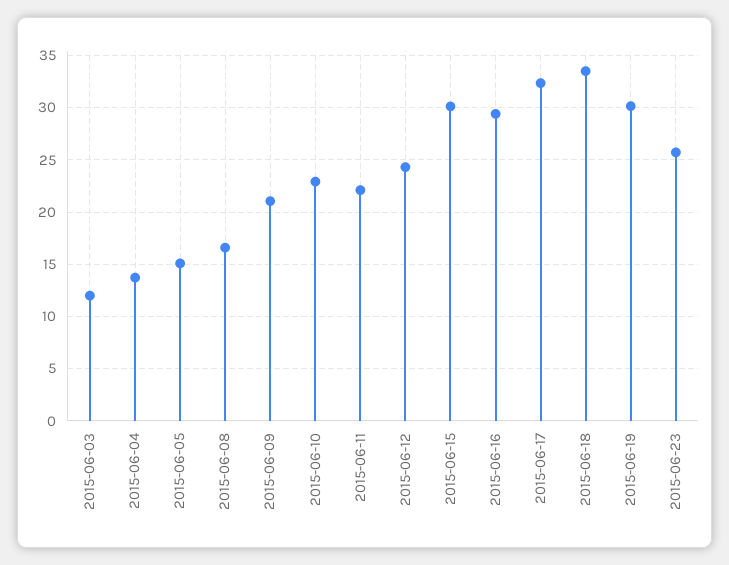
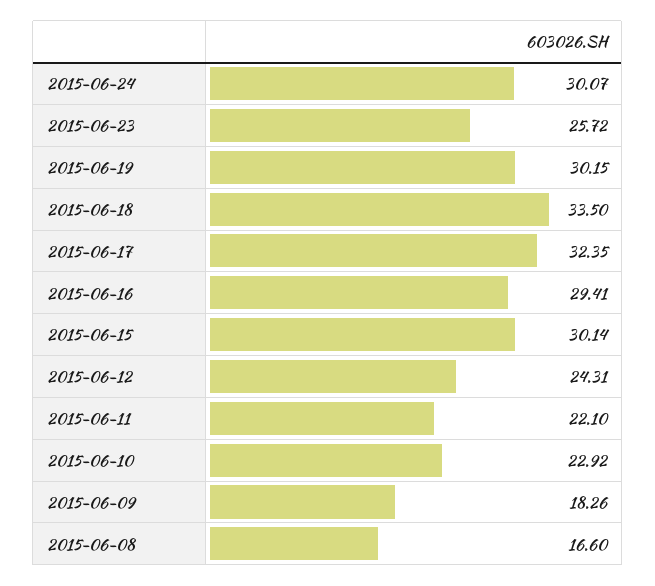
2015-06-03: 12 -> none
2015-06-04: 14 -> none
2015-06-05: 15 -> none
2015-06-09: 21 -> 18.26
2015-06-24: none -> 30.07

